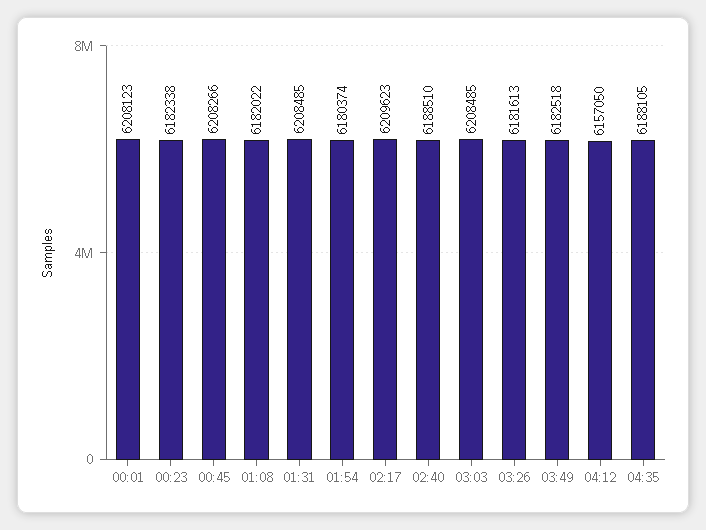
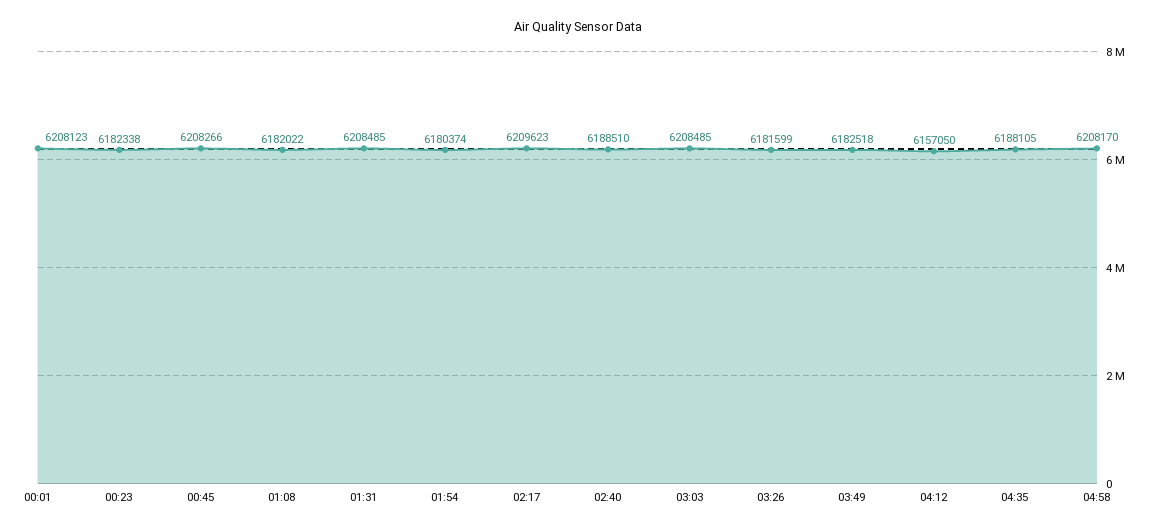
03:26: 6181613 -> 6181599
04:58: none -> 6208170

